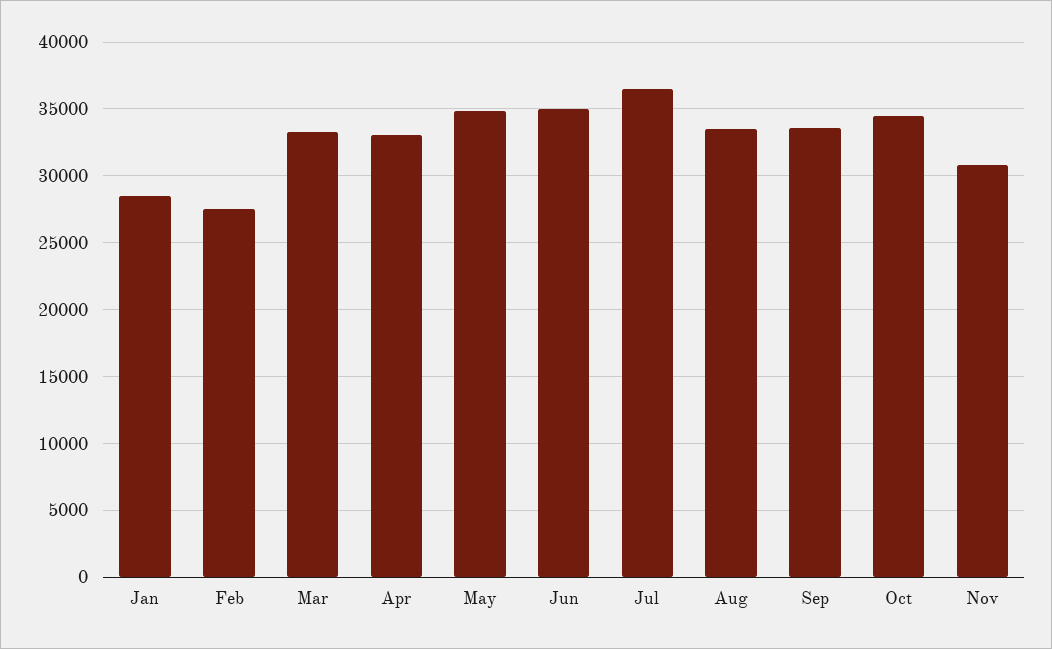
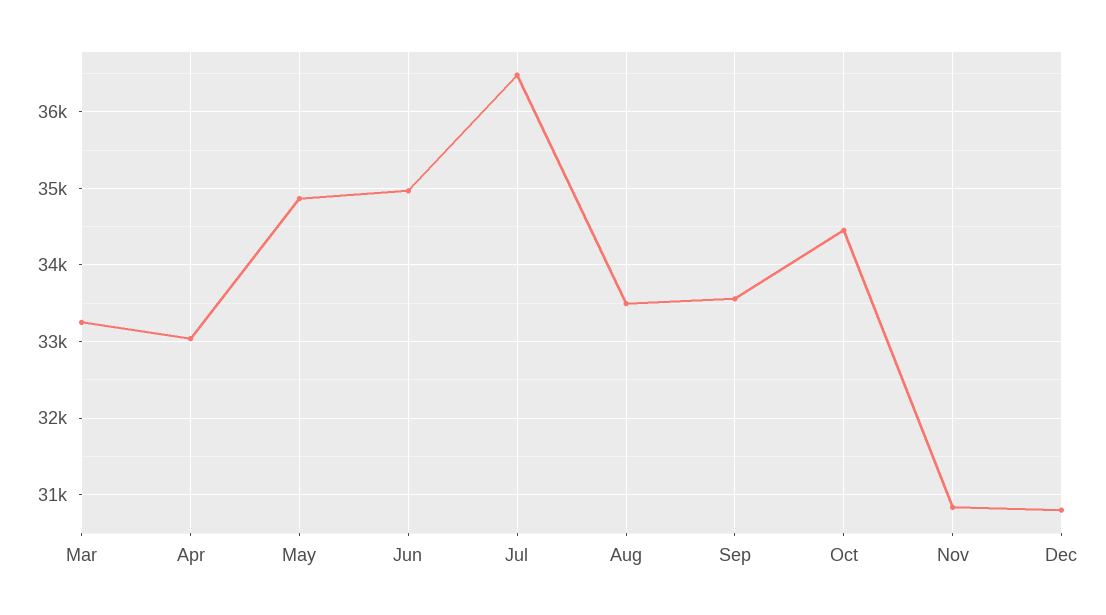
Jan: 28500 -> none
Feb: 27500 -> none
Dec: none -> 30800

